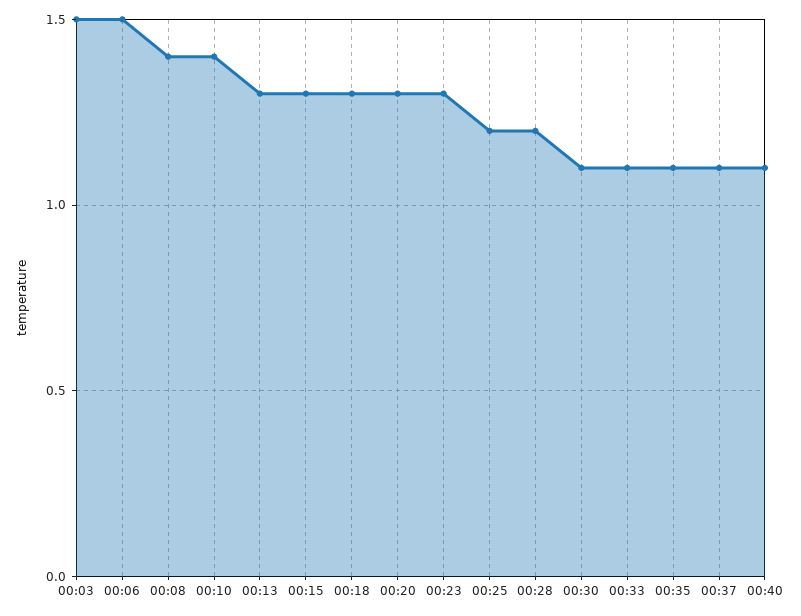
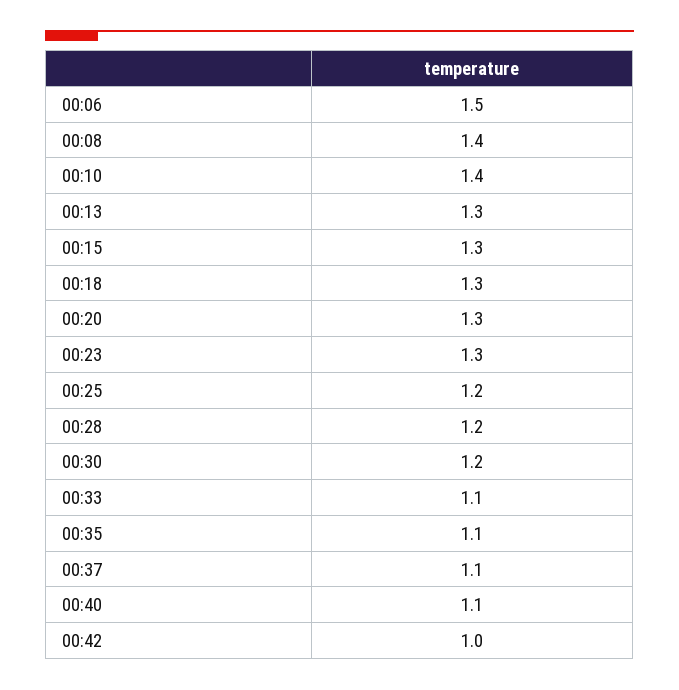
00:03: 1.5 -> none
00:30: 1.1 -> 1.2
00:42: none -> 1

